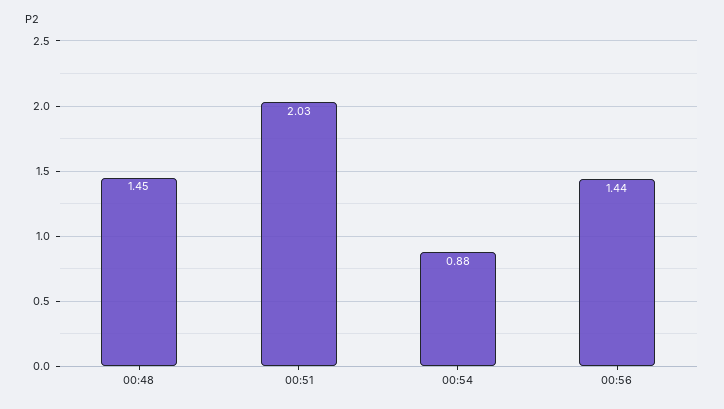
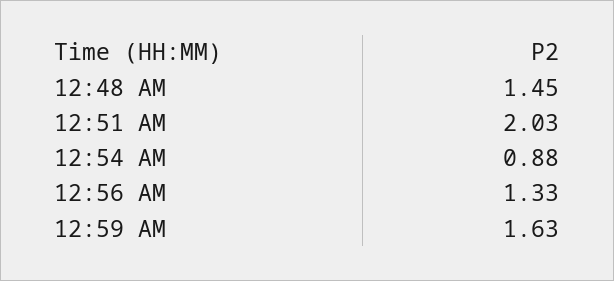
00:56: 1.44 -> 1.33
12:59 AM: none -> 1.63

